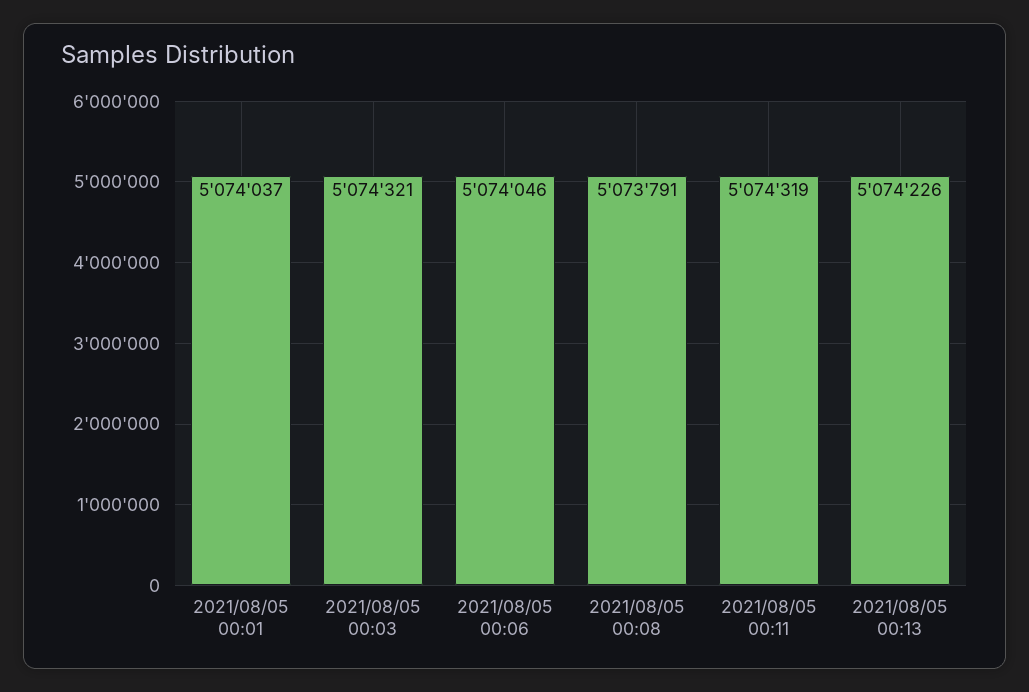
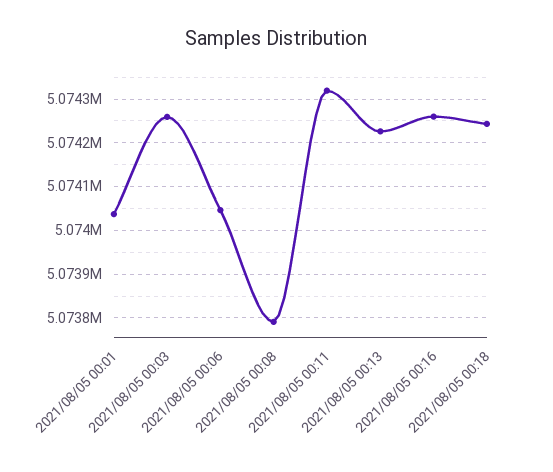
2021/08/05 00:03: 5074321 -> 5074260
2021/08/05 00:16: none -> 5074260
2021/08/05 00:18: none -> 5074240

